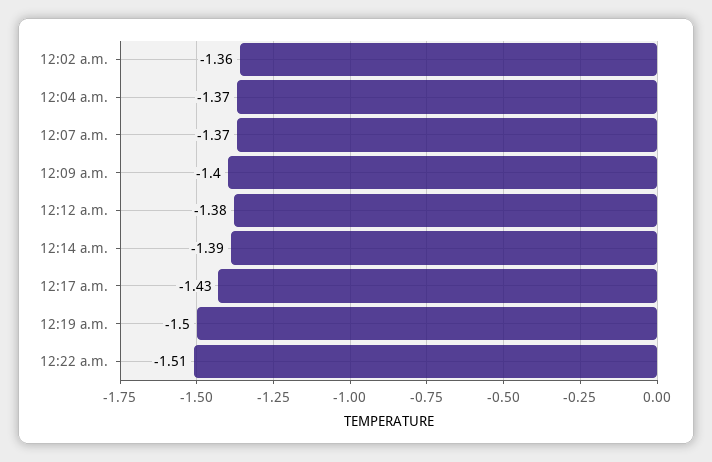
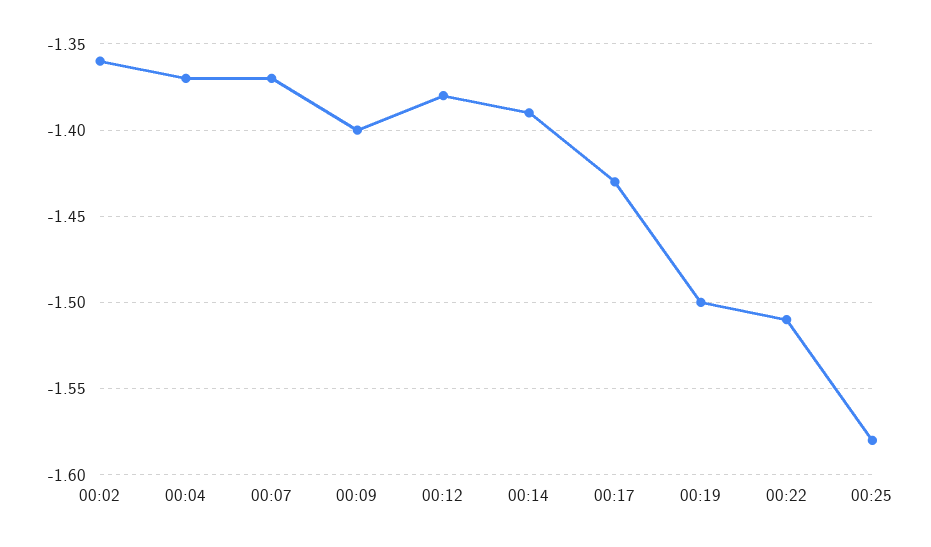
00:25: none -> -1.58

